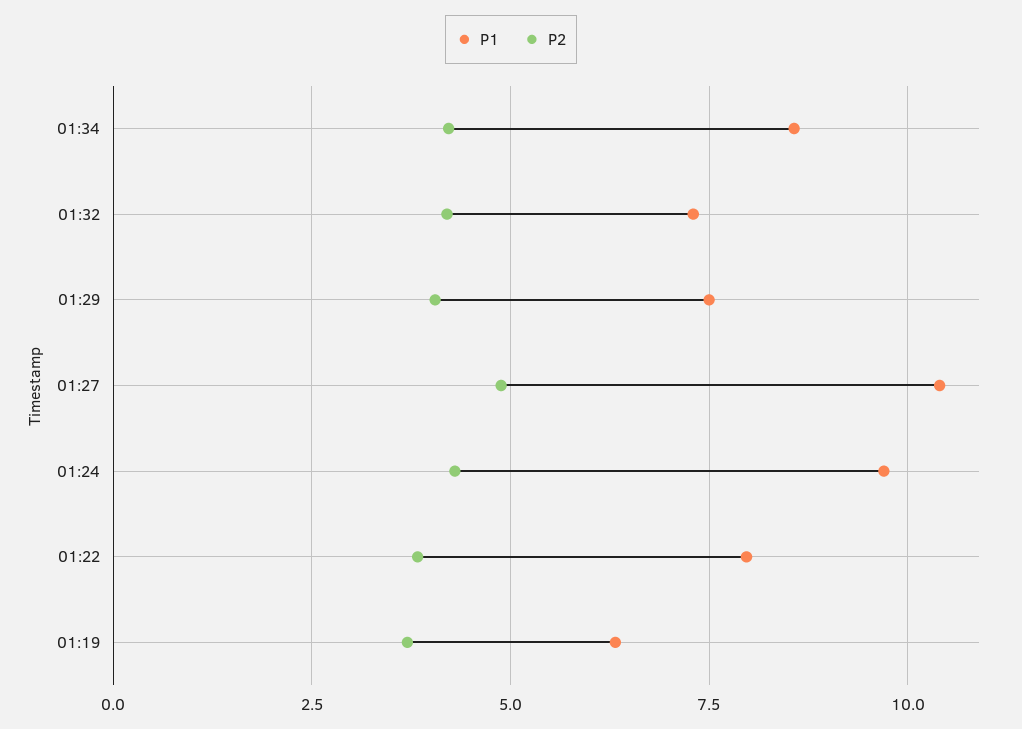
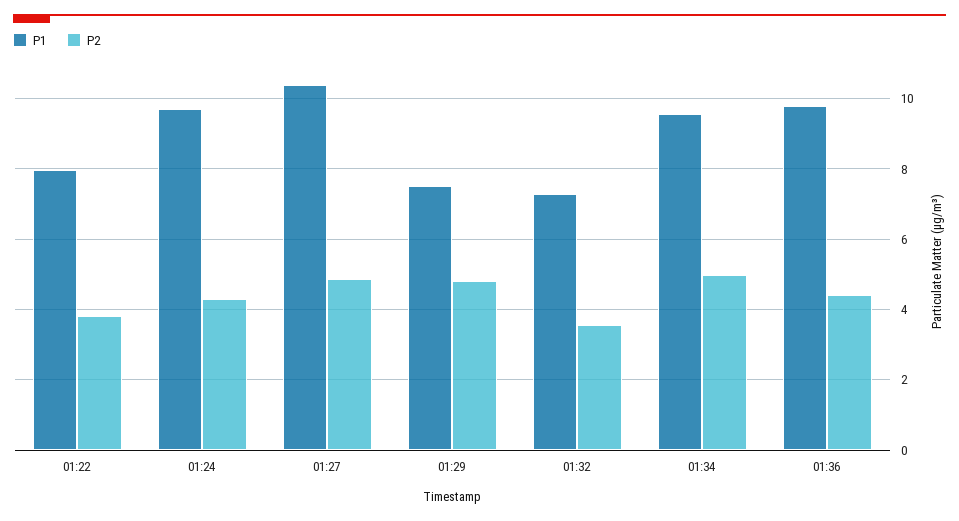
P1, 01:34: 8.5 -> 9.6
P2, 01:34: 4.25 -> 5
P2, 01:32: 4.25 -> 3.6
P2, 01:29: 4 -> 4.8
P1, 01:19: 6.25 -> none
P2, 01:19: 3.75 -> none
P1, 01:36: none -> 9.8
P2, 01:36: none -> 4.4

